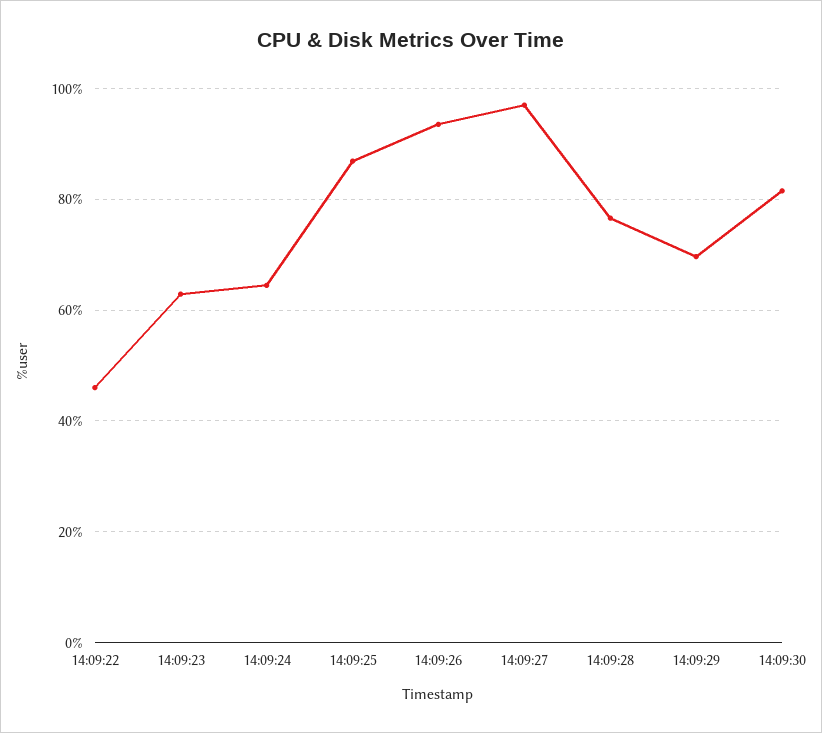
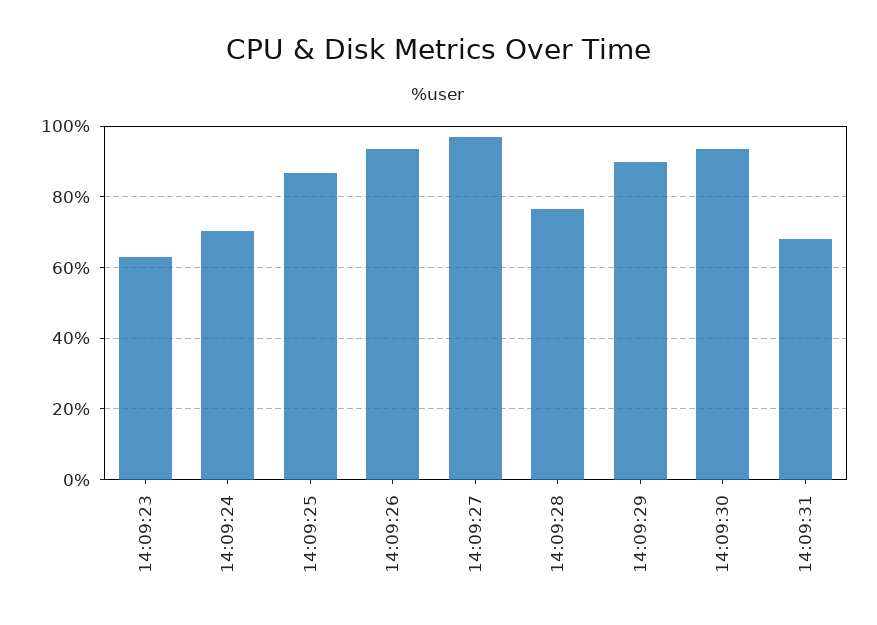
14:09:22: 46 -> none
14:09:24: 64 -> 70
14:09:29: 70 -> 90
14:09:30: 82 -> 94
14:09:31: none -> 68

